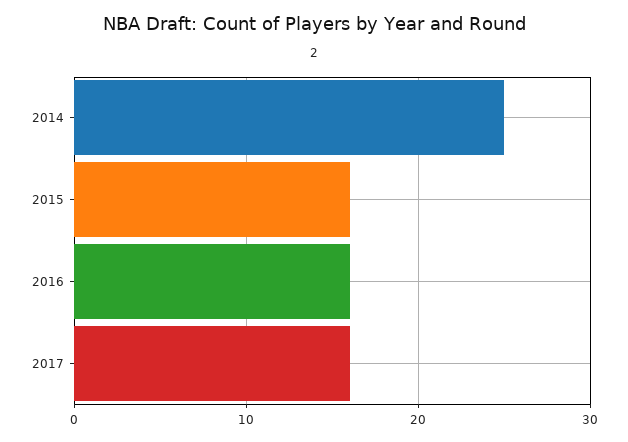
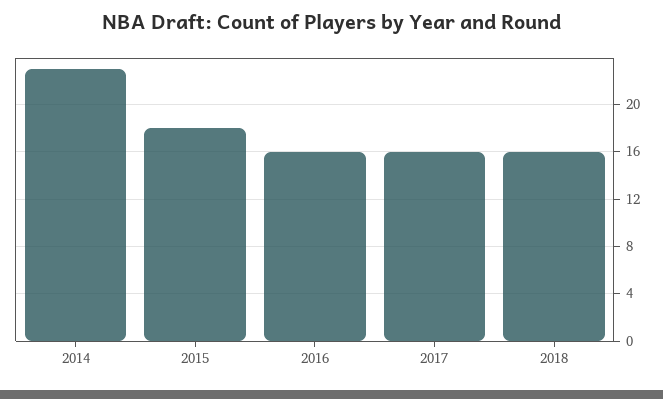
2014: 25 -> 23
2015: 16 -> 18
2018: none -> 16

